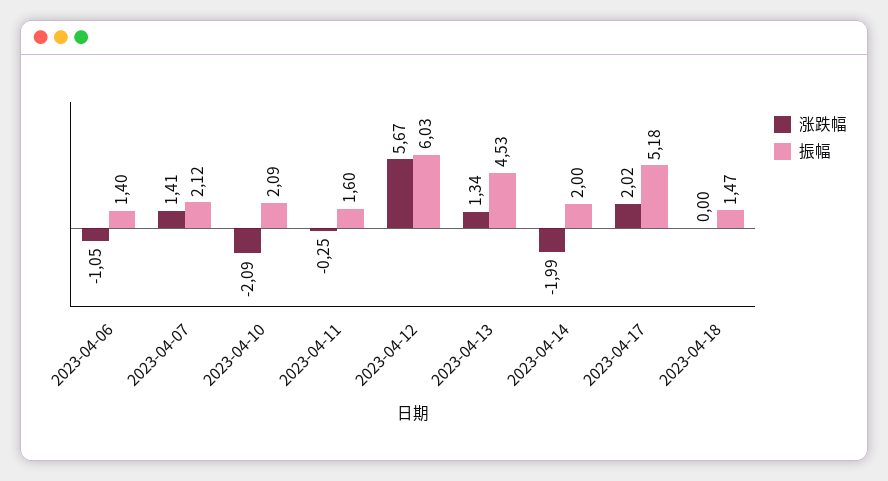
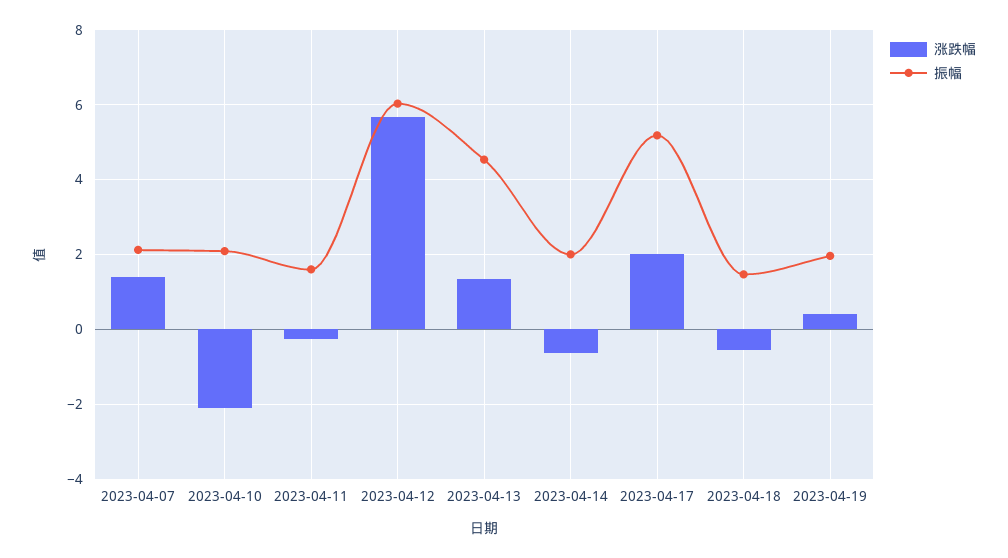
涨跌幅, 2023-04-06: -1.05 -> none
振幅, 2023-04-06: 1.4 -> none
涨跌幅, 2023-04-14: -1.99 -> -0.6
涨跌幅, 2023-04-18: 0 -> -0.6
涨跌幅, 2023-04-19: none -> 0.4
振幅, 2023-04-19: none -> 2

